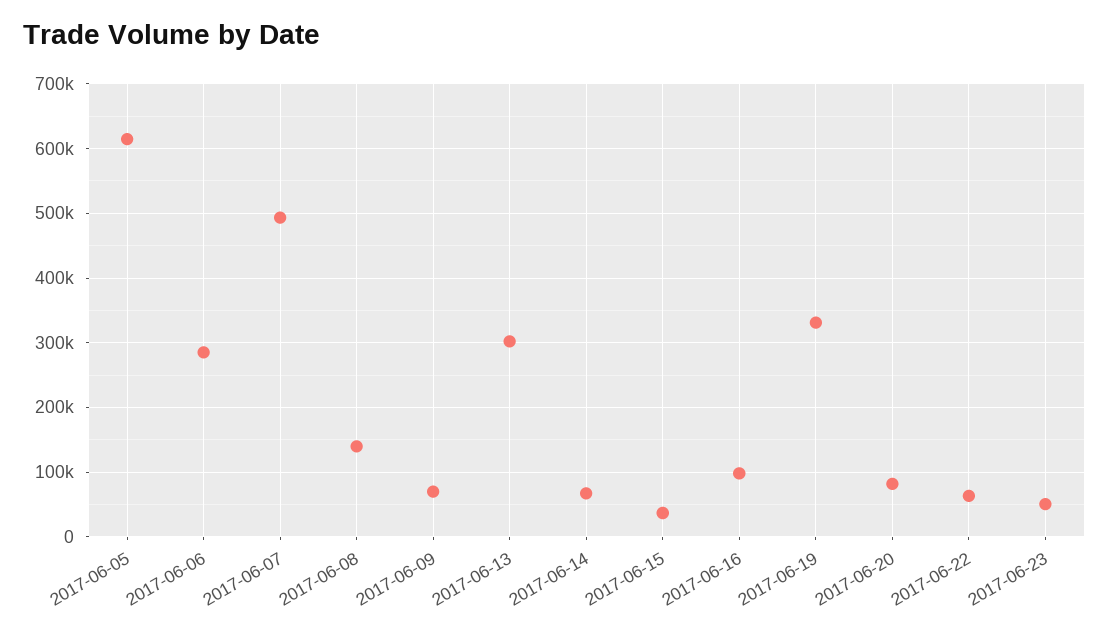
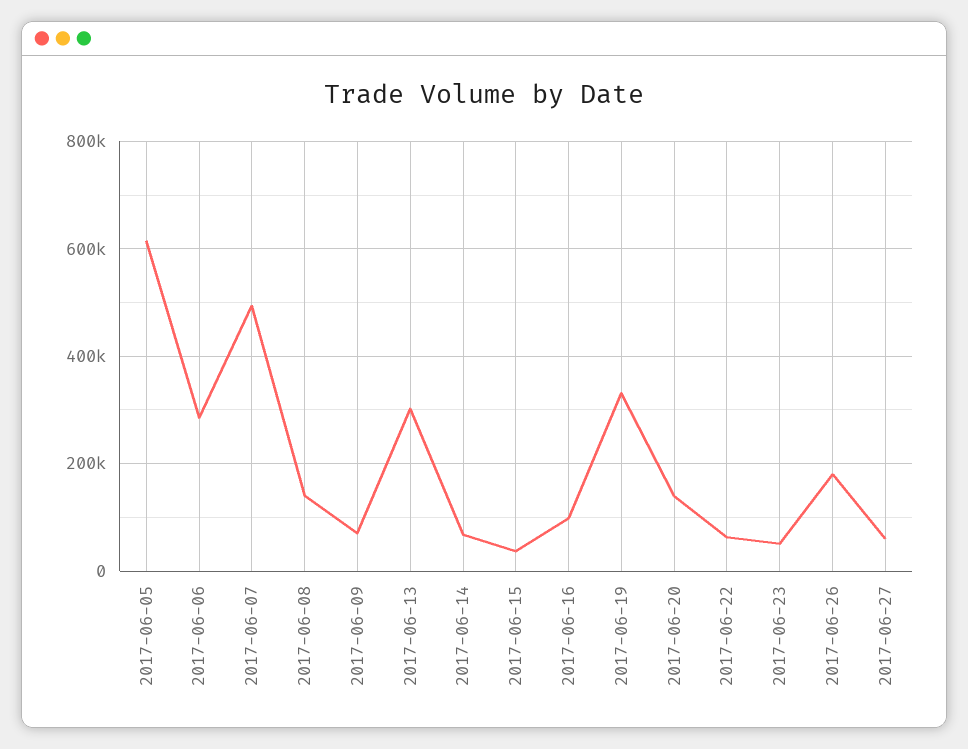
2017-06-20: 80000 -> 140000
2017-06-26: none -> 180000
2017-06-27: none -> 60000

